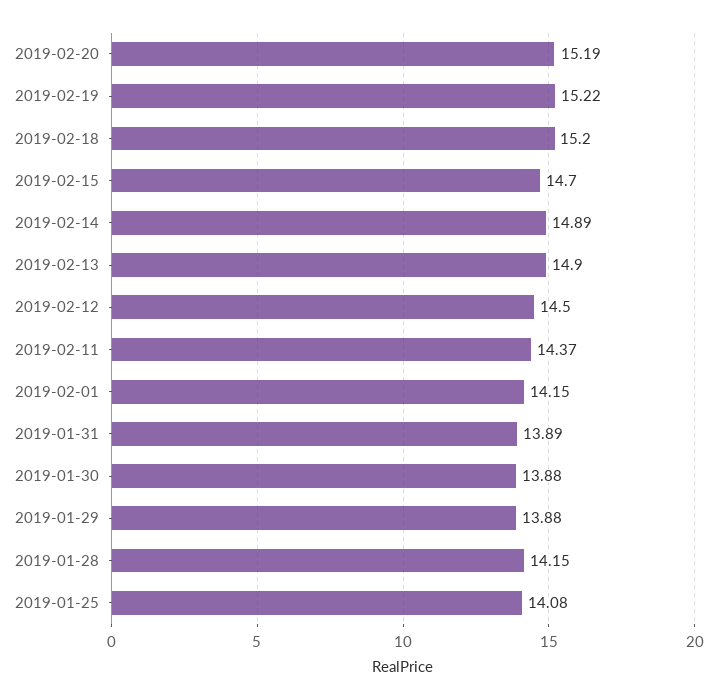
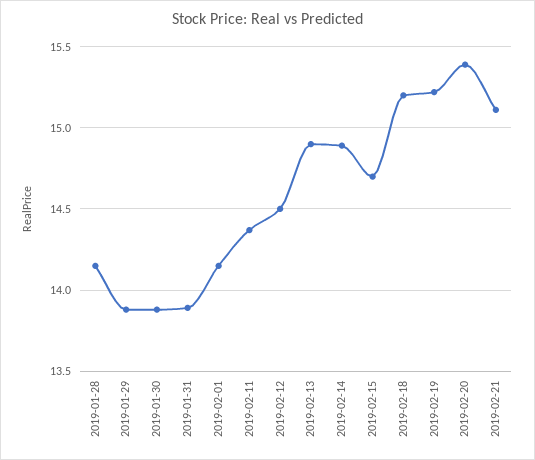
2019-02-20: 15.19 -> 15.4
2019-01-25: 14.08 -> none
2019-02-21: none -> 15.1

